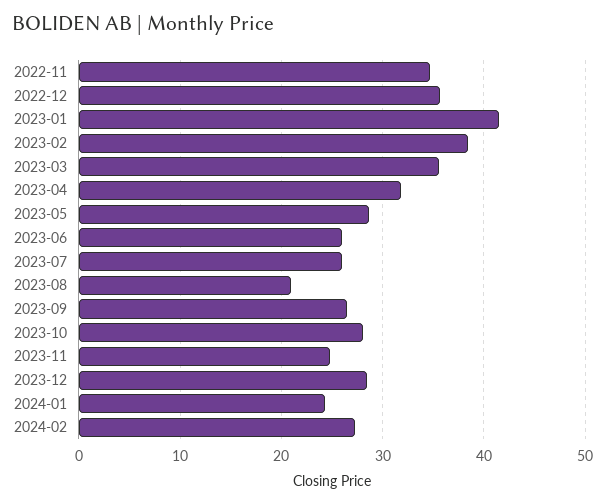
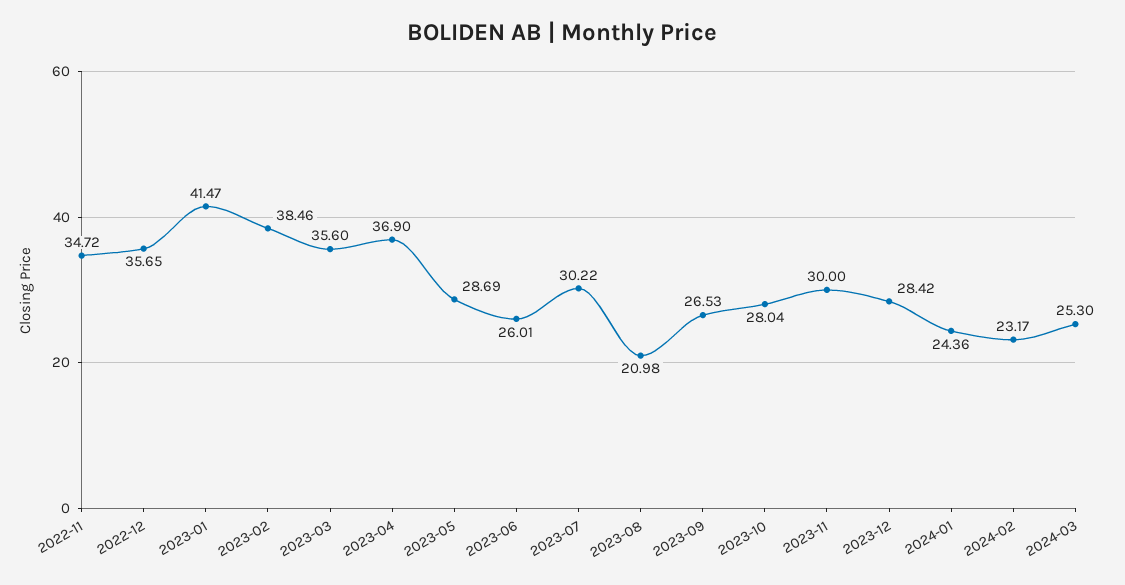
2023-04: 32 -> 36.9
2023-07: 26 -> 30.22
2023-11: 25 -> 30
2024-02: 27 -> 23.17
2024-03: none -> 25.3

